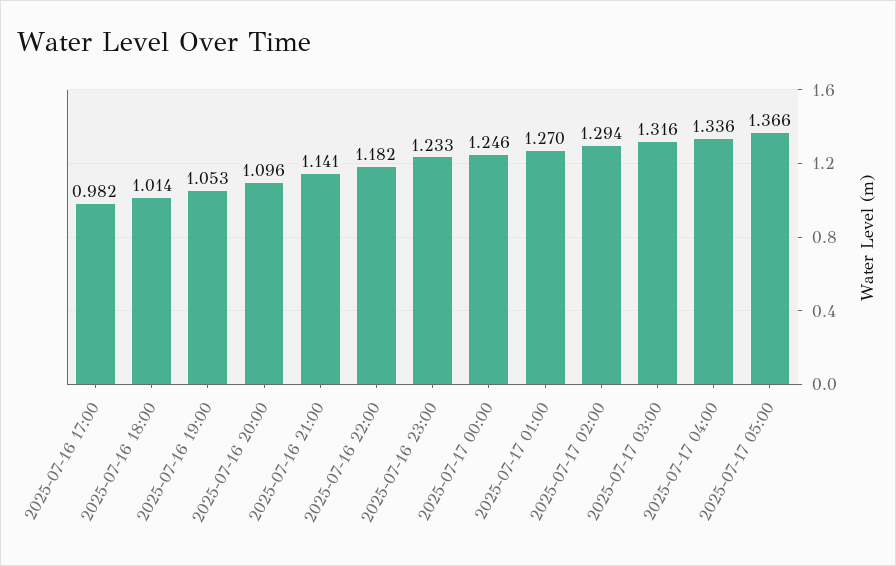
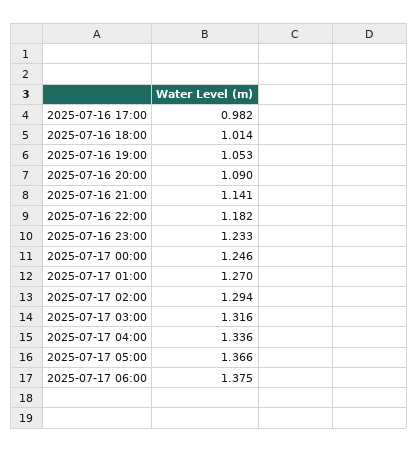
2025-07-16 20:00: 1.096 -> 1.09
2025-07-17 06:00: none -> 1.375

